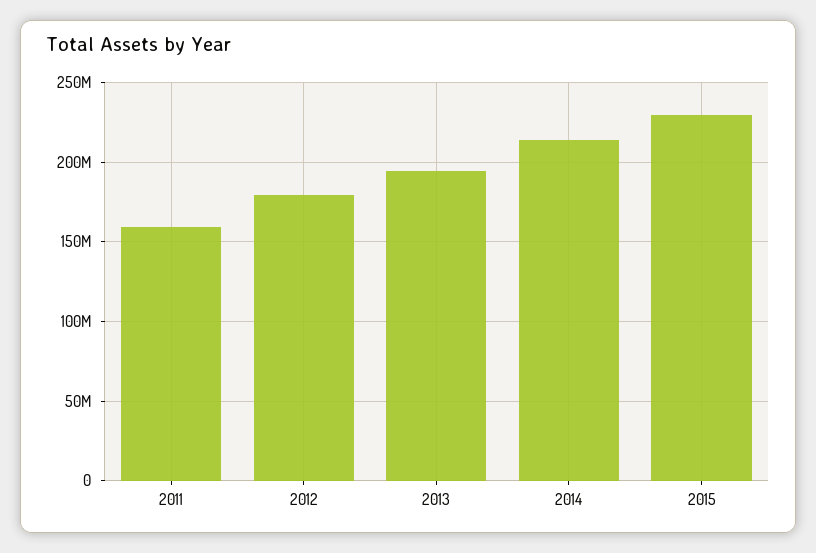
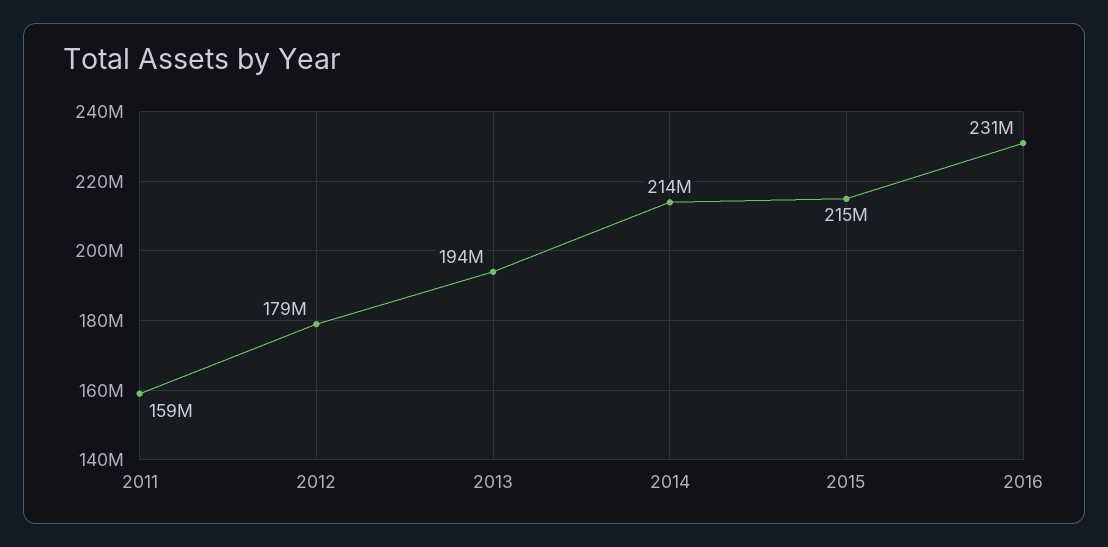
2015: 230000000 -> 215000000
2016: none -> 231000000

